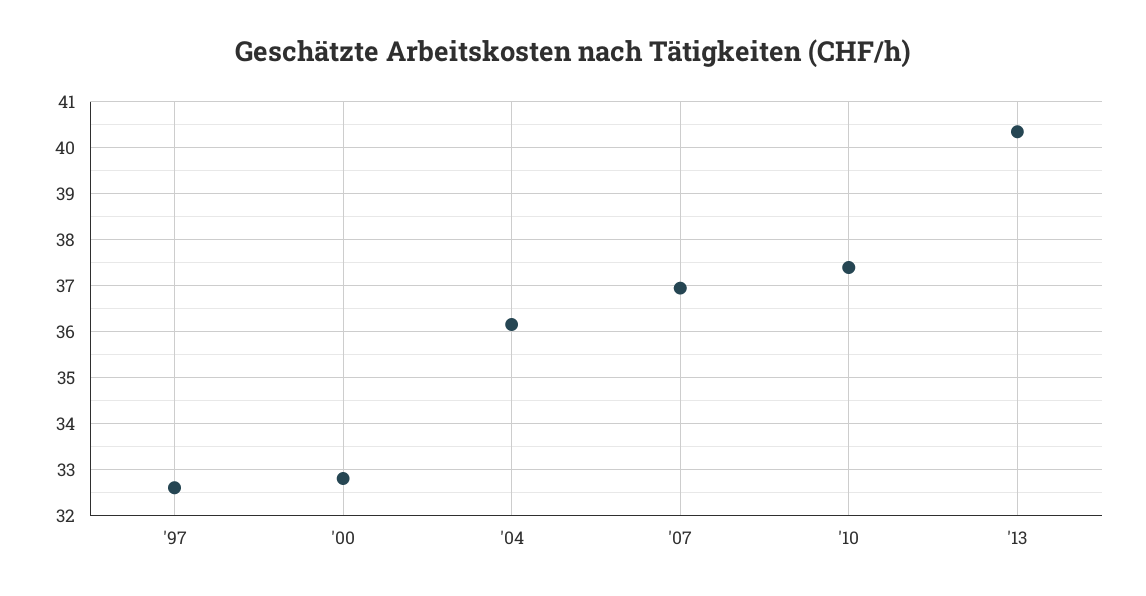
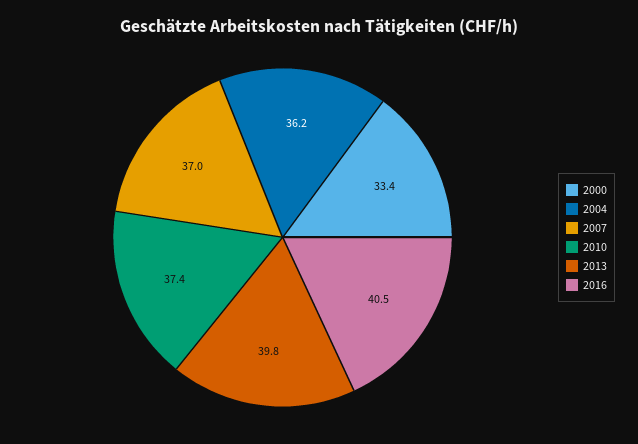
'97: 32.6 -> none
'00: 32.8 -> 33.4
'13: 40.4 -> 39.8
2016: none -> 40.5

